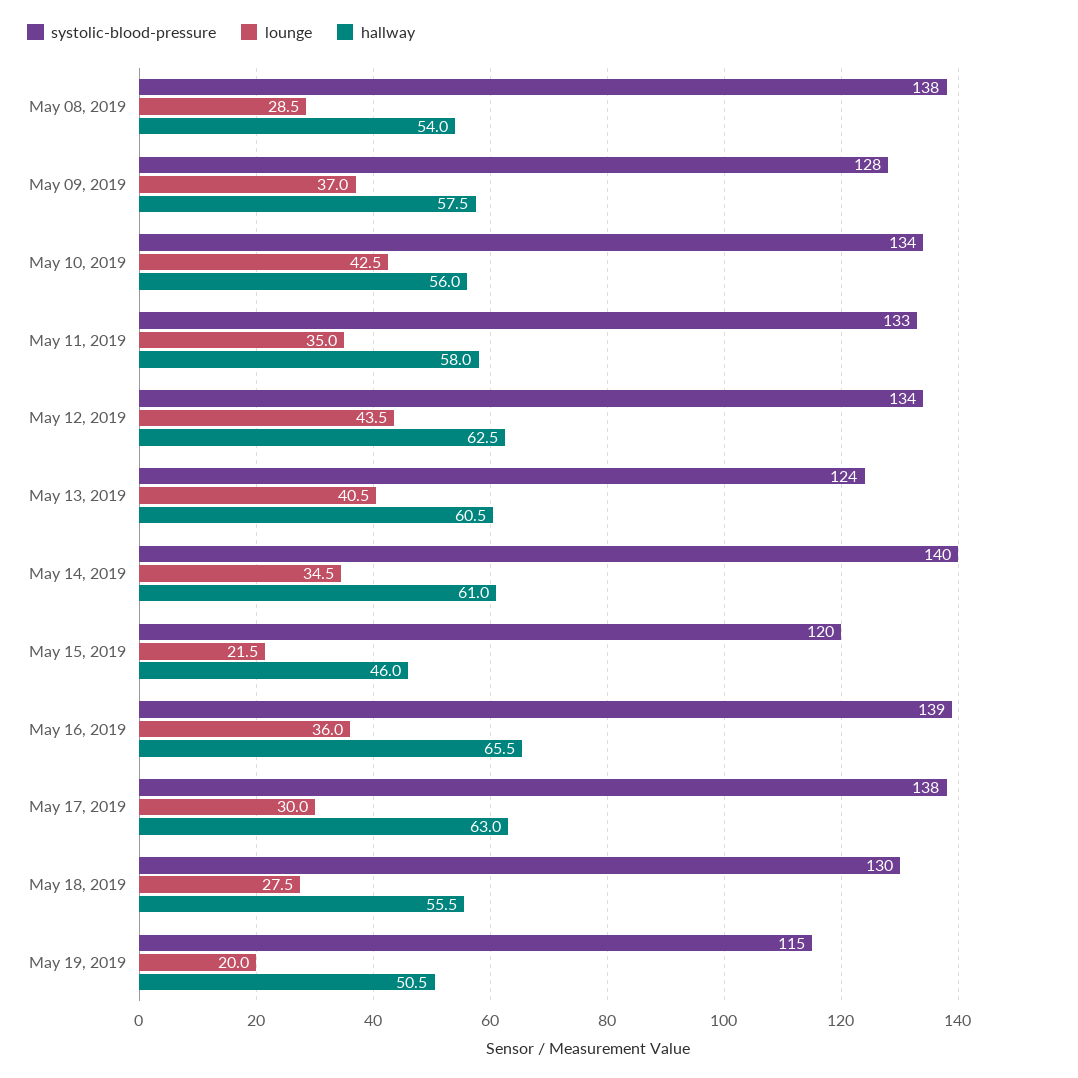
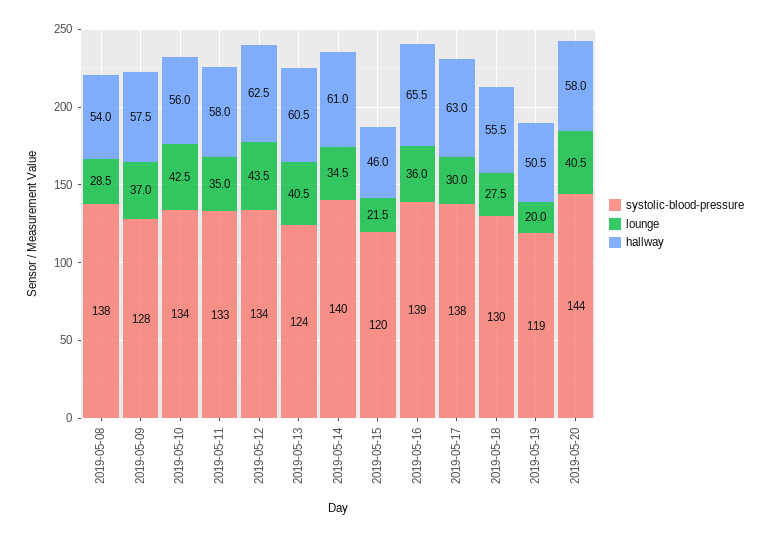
systolic-blood-pressure, May 19, 2019: 115 -> 119
systolic-blood-pressure, 2019-05-20: none -> 144
lounge, 2019-05-20: none -> 40.5
hallway, 2019-05-20: none -> 58

